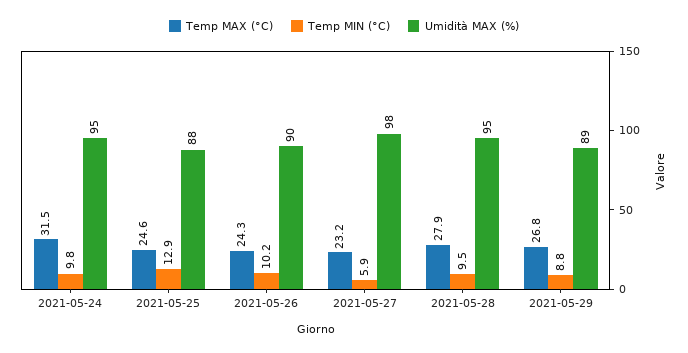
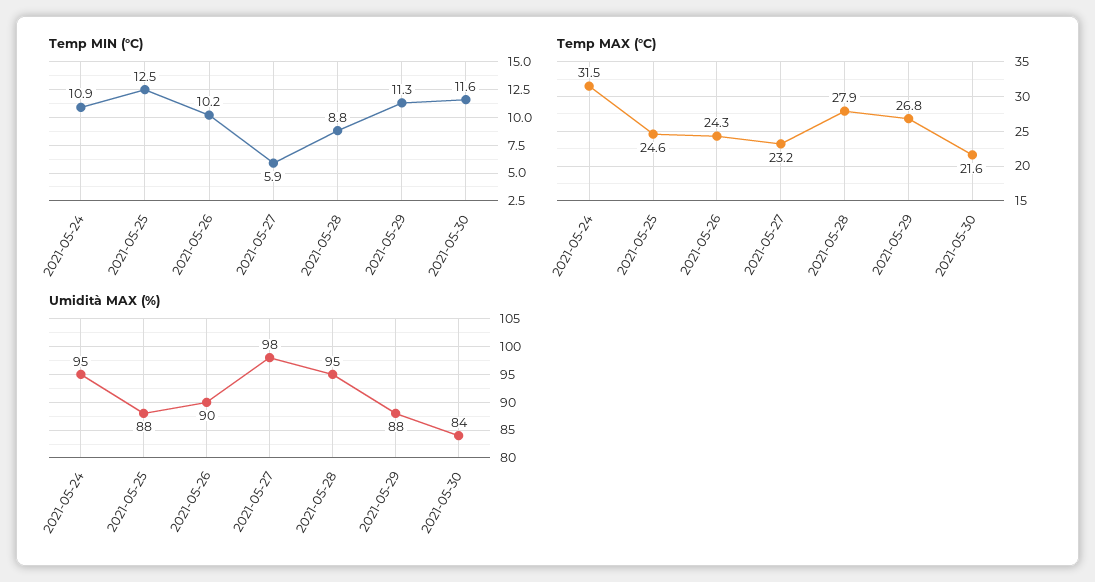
Temp MIN (°C), 2021-05-24: 9.8 -> 10.9
Temp MIN (°C), 2021-05-25: 12.9 -> 12.5
Temp MIN (°C), 2021-05-28: 9.5 -> 8.8
Temp MIN (°C), 2021-05-29: 8.8 -> 11.3
Umidità MAX (%), 2021-05-29: 89 -> 88
Temp MIN (°C), 2021-05-30: none -> 11.6
Temp MAX (°C), 2021-05-30: none -> 21.6
Umidità MAX (%), 2021-05-30: none -> 84

